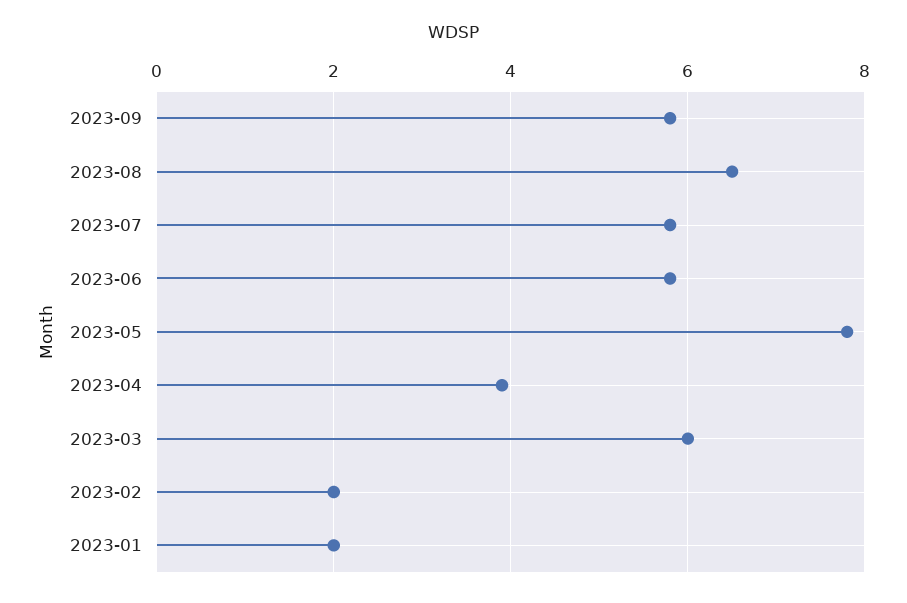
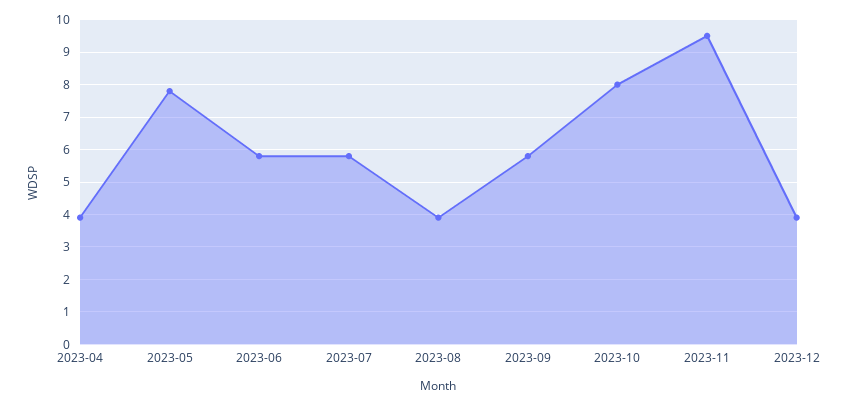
2023-08: 6.5 -> 4
2023-03: 6 -> none
2023-02: 2 -> none
2023-01: 2 -> none
2023-10: none -> 8
2023-11: none -> 9.5
2023-12: none -> 4

